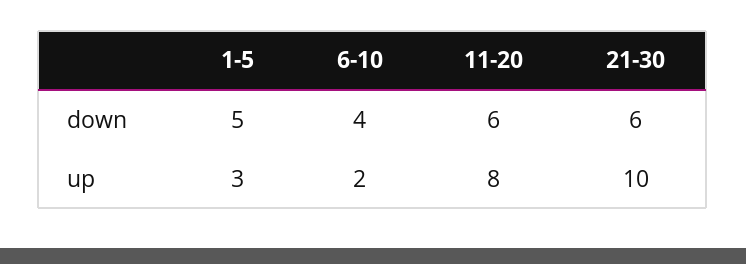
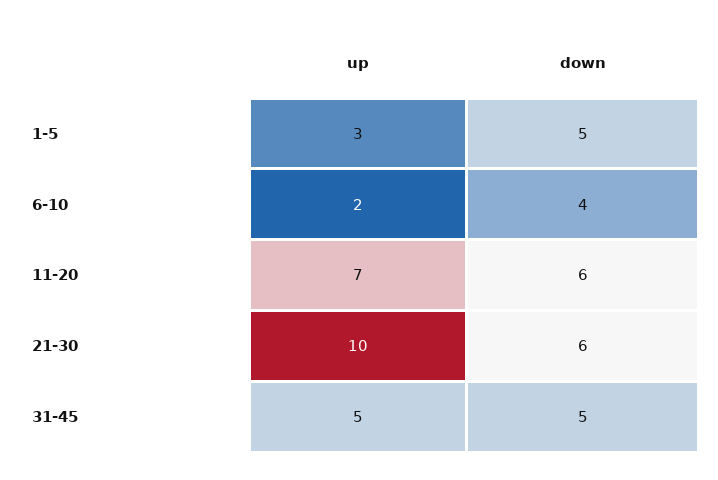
11-20, up: 8 -> 7
31-45, up: none -> 5
31-45, down: none -> 5

